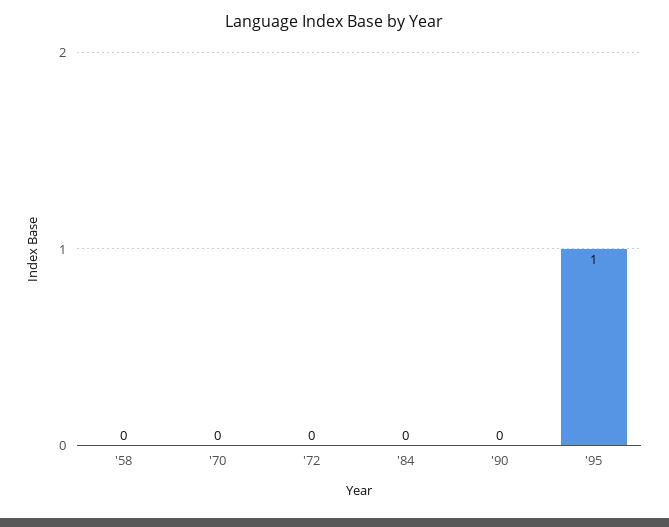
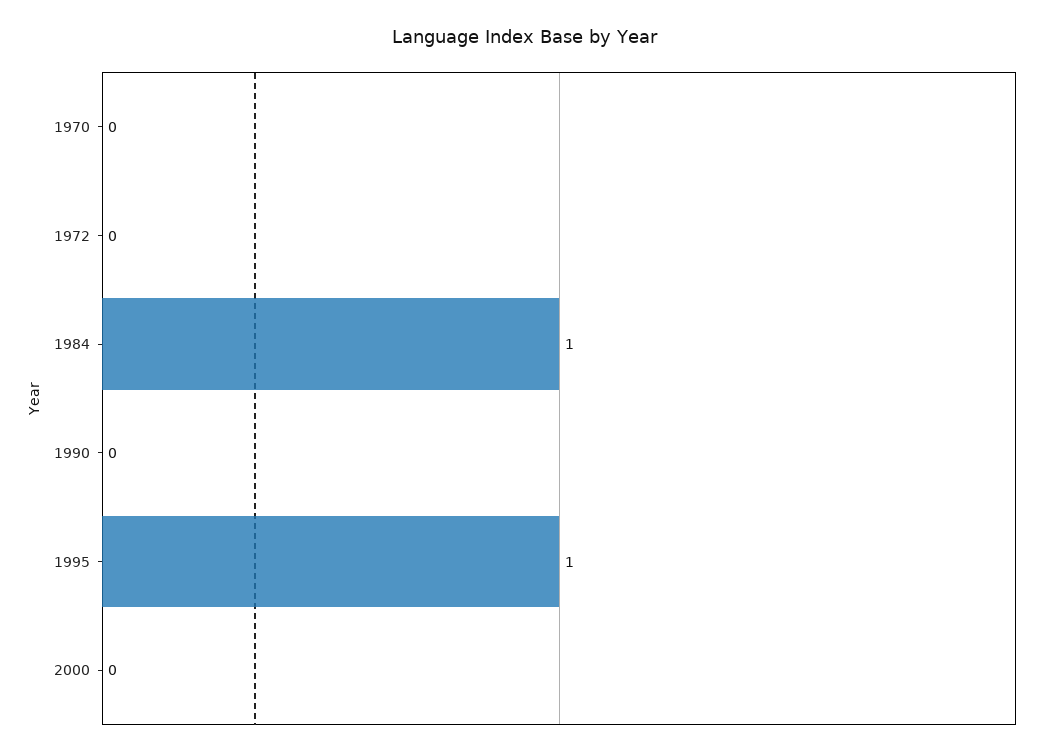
'58: 0 -> none
'84: 0 -> 1
2000: none -> 0

